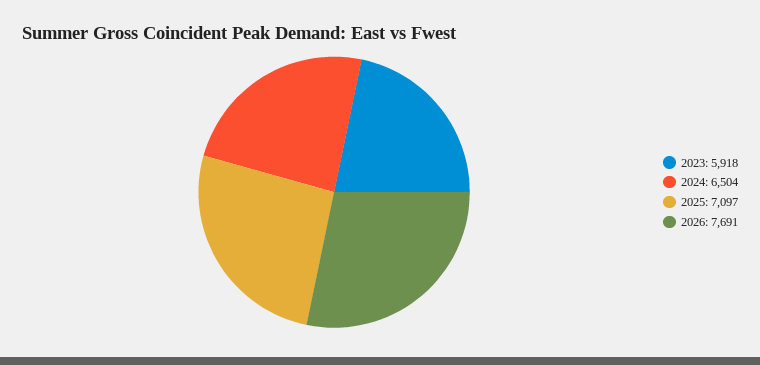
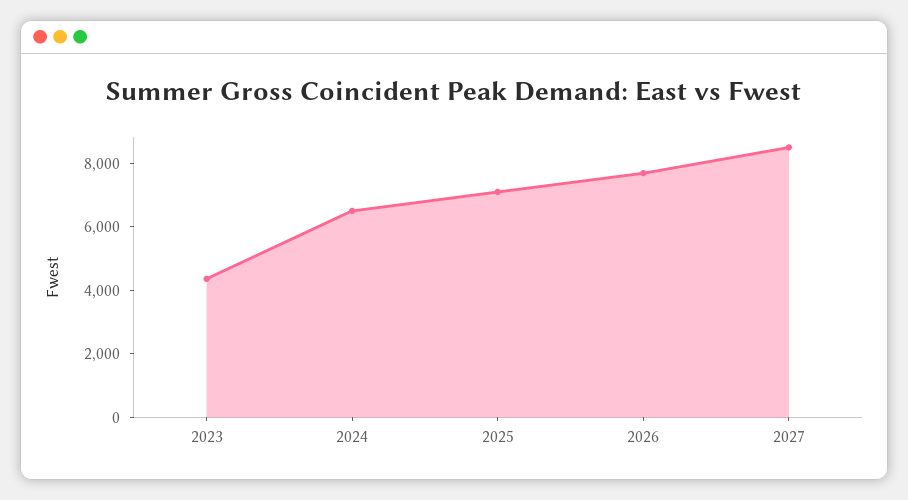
2023: 5918 -> 4500
2027: none -> 8500

